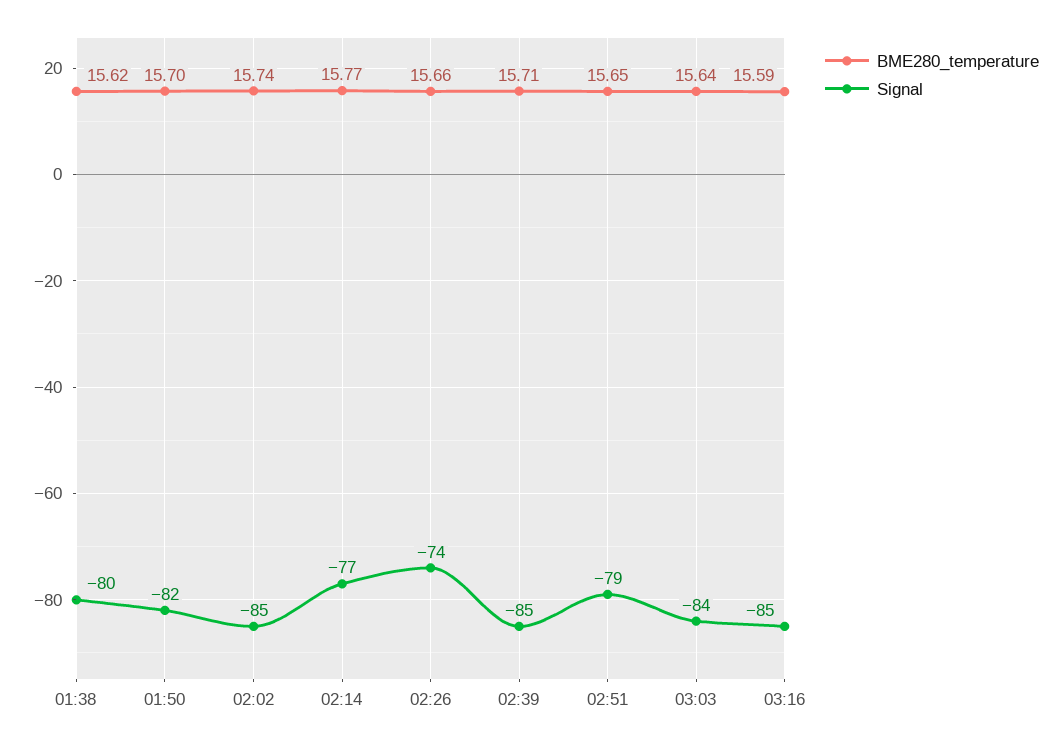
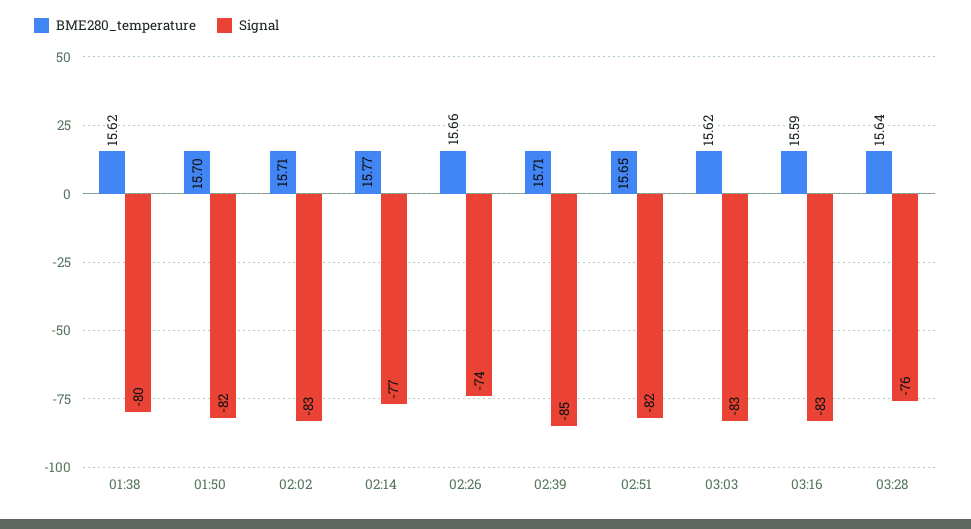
BME280_temperature, 02:02: 15.74 -> 15.71
Signal, 02:02: -85 -> -83
Signal, 02:51: -79 -> -82
BME280_temperature, 03:03: 15.64 -> 15.62
Signal, 03:03: -84 -> -83
Signal, 03:16: -85 -> -83
BME280_temperature, 03:28: none -> 15.64
Signal, 03:28: none -> -76

